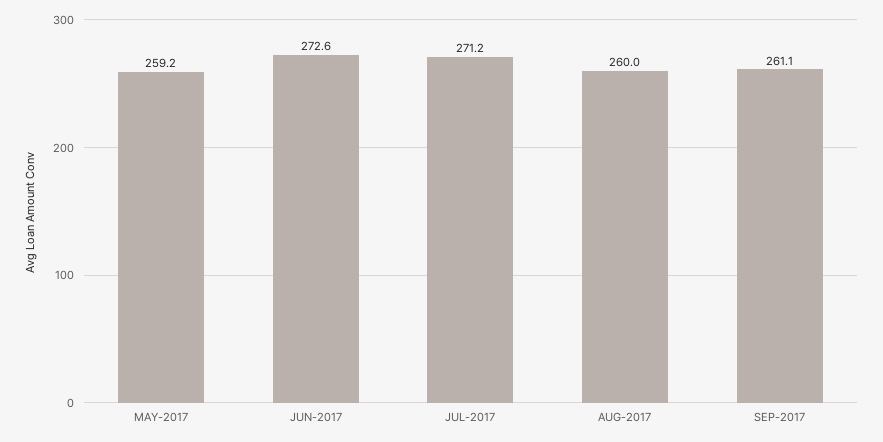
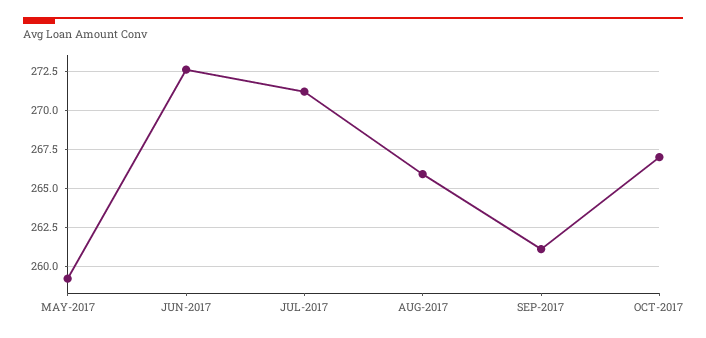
AUG-2017: 260 -> 266
OCT-2017: none -> 267

